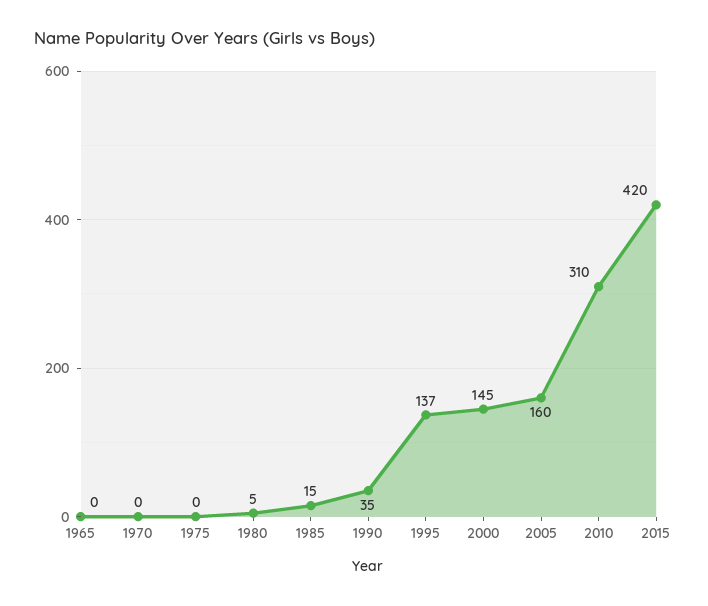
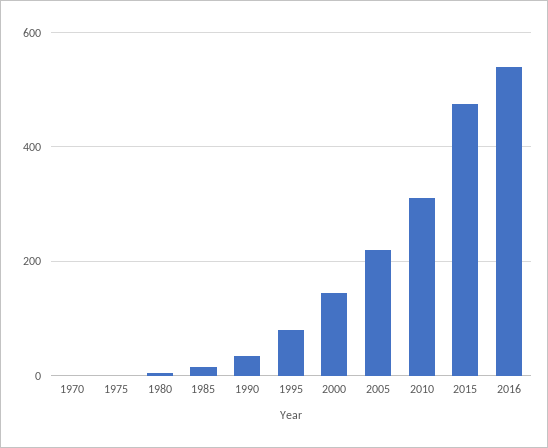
1965: 0 -> none
1995: 137 -> 80
2005: 160 -> 220
2015: 420 -> 480
2016: none -> 540

